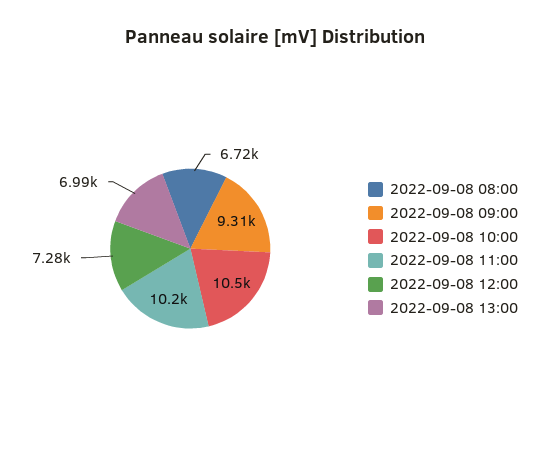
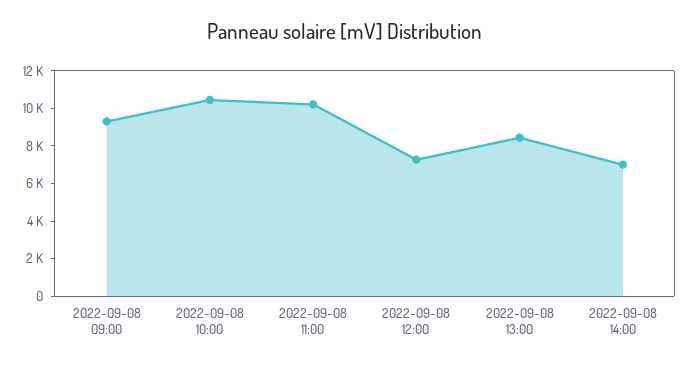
2022-09-08 08:00: 6720 -> none
2022-09-08 13:00: 6990 -> 8500
2022-09-08 14:00: none -> 7000

